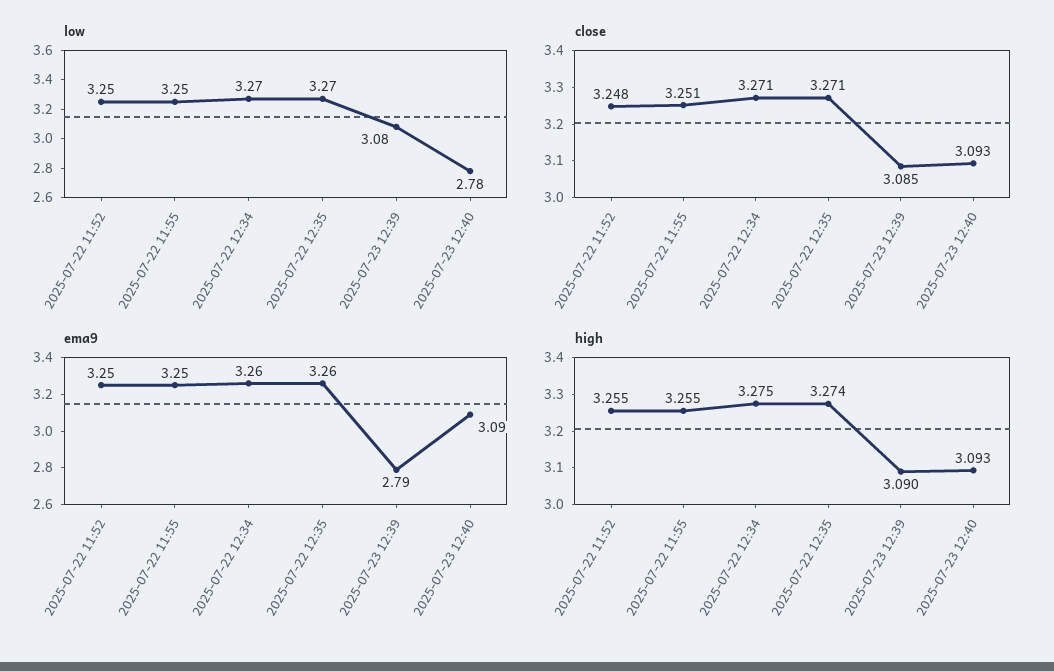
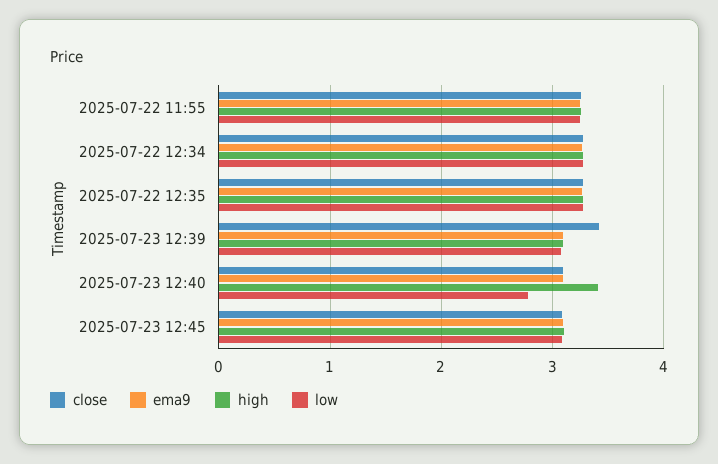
low, 2025-07-22 11:52: 3.25 -> none
close, 2025-07-22 11:52: 3.248 -> none
close, 2025-07-23 12:39: 3.085 -> 3.4
ema9, 2025-07-22 11:52: 3.25 -> none
ema9, 2025-07-23 12:39: 2.79 -> 3.1
high, 2025-07-22 11:52: 3.255 -> none
high, 2025-07-23 12:40: 3.093 -> 3.4
close, 2025-07-23 12:45: none -> 3.1
ema9, 2025-07-23 12:45: none -> 3.1
high, 2025-07-23 12:45: none -> 3.1
low, 2025-07-23 12:45: none -> 3.1

